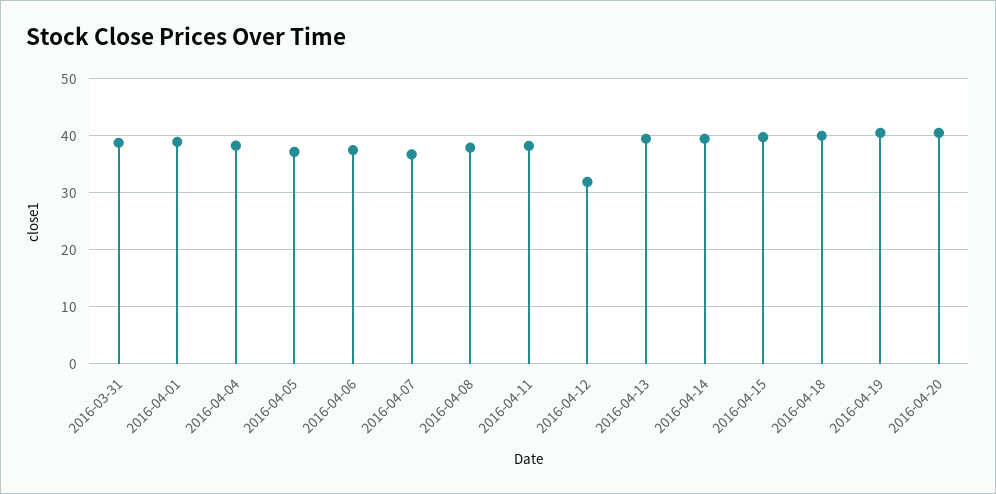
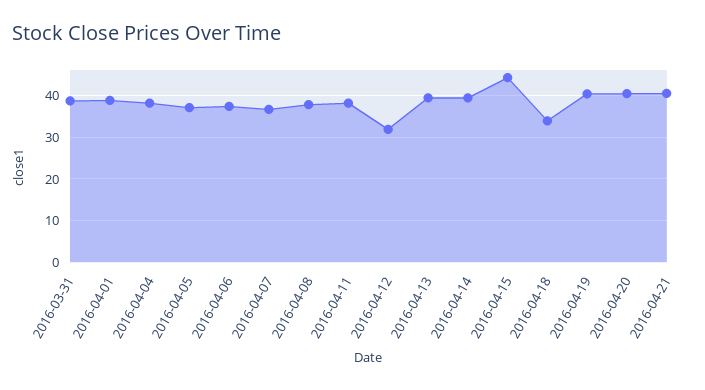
2016-04-15: 40 -> 44
2016-04-18: 40 -> 34
2016-04-21: none -> 40

